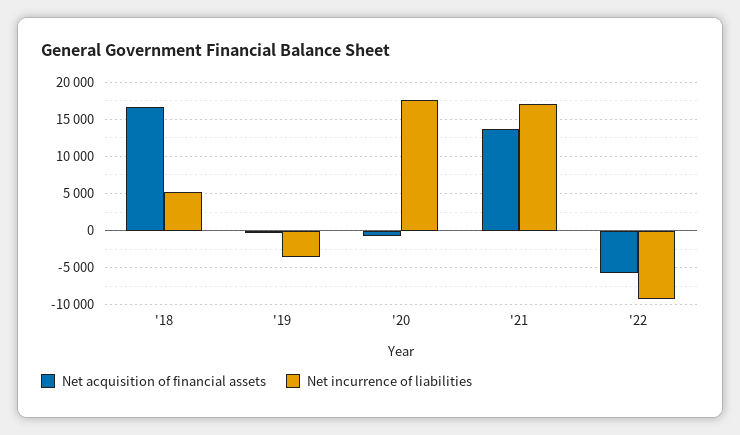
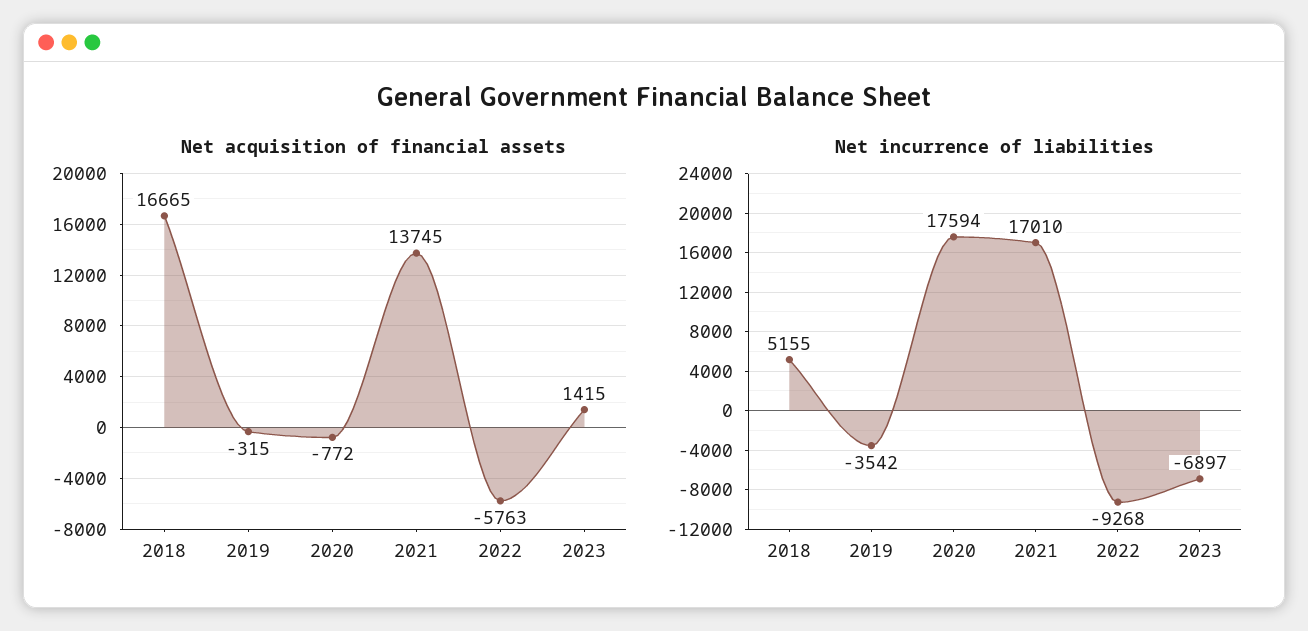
Net acquisition of financial assets, 2023: none -> 1415
Net incurrence of liabilities, 2023: none -> -6897

